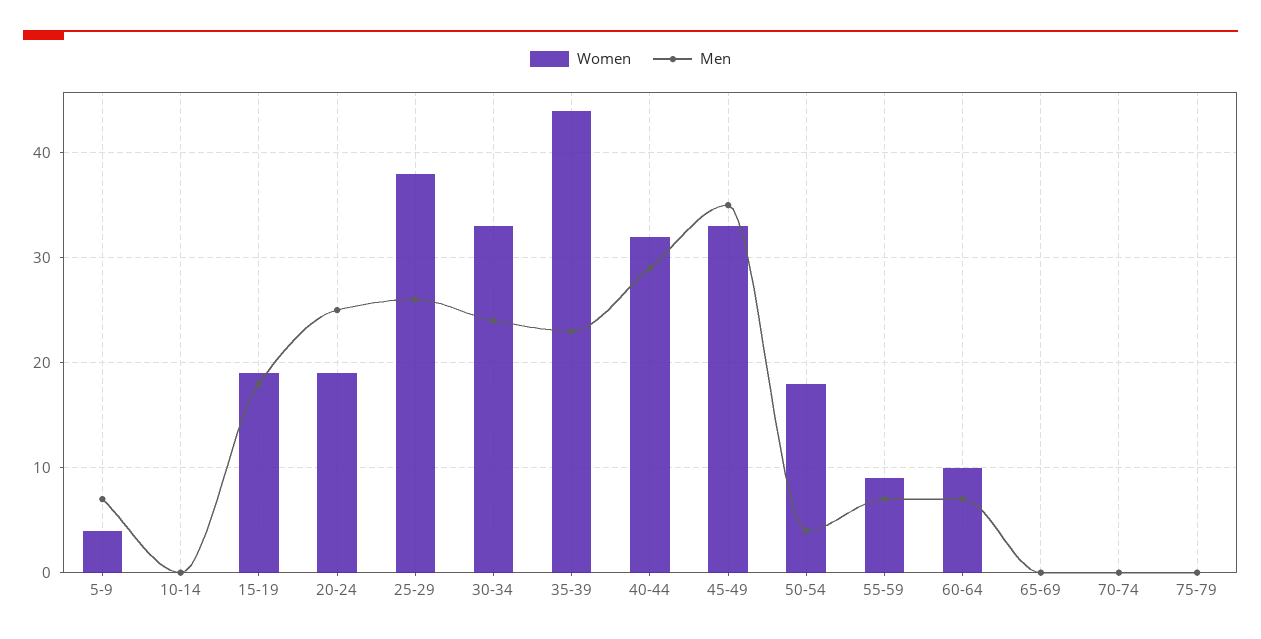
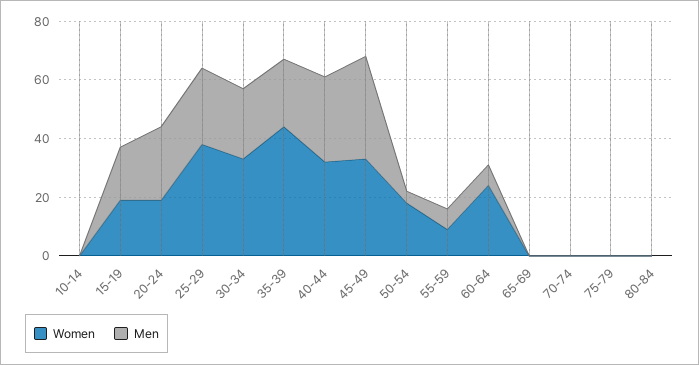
Women, 5-9: 4 -> none
Men, 5-9: 7 -> none
Women, 60-64: 10 -> 25
Women, 80-84: none -> 0
Men, 80-84: none -> 0

